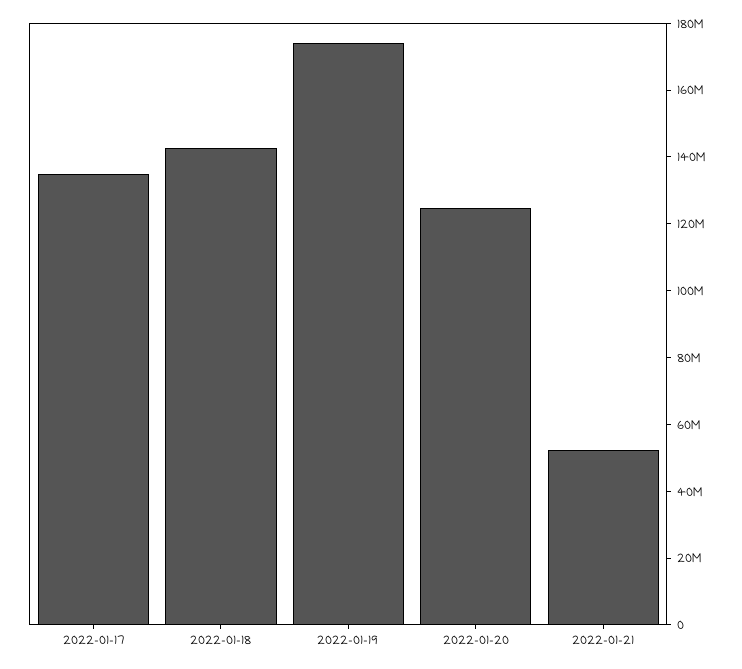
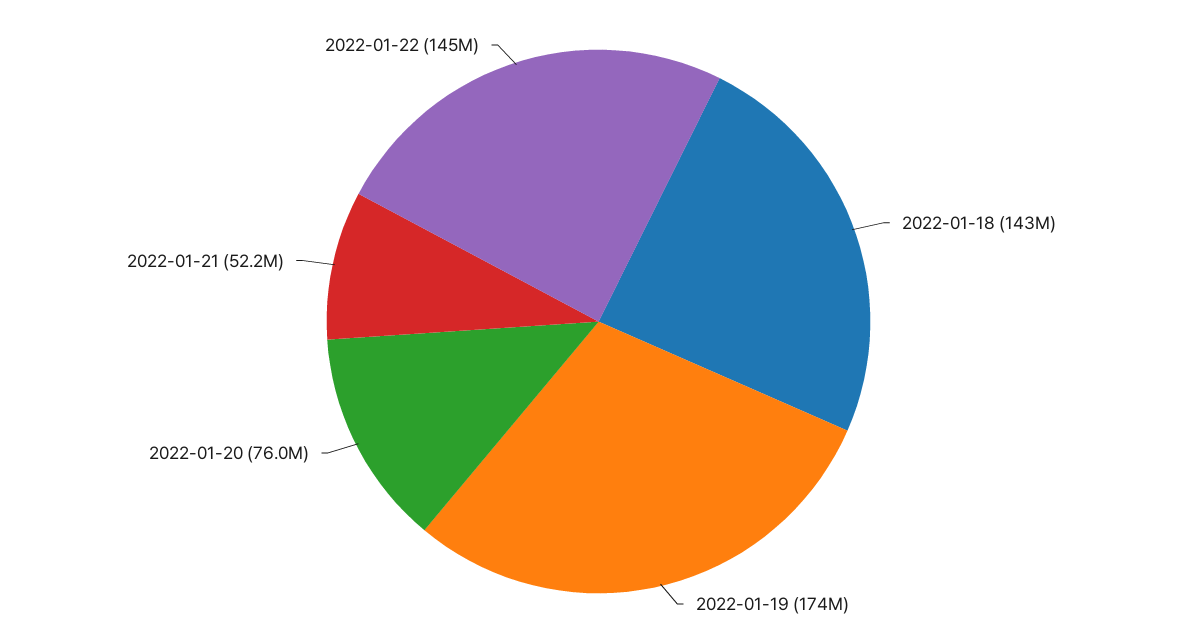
2022-01-17: 135000000 -> none
2022-01-20: 125000000 -> 76000000
2022-01-22: none -> 145000000

